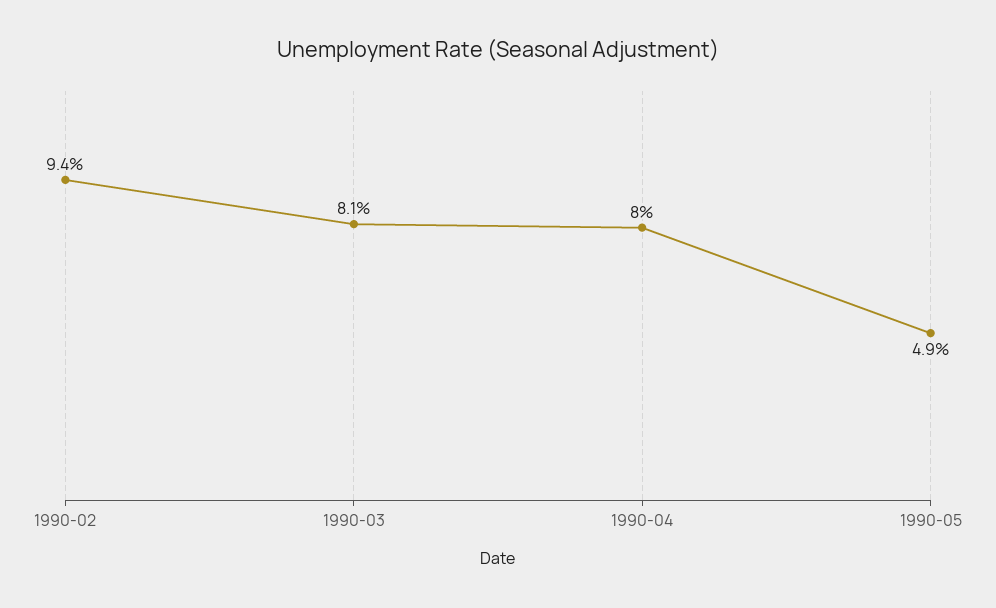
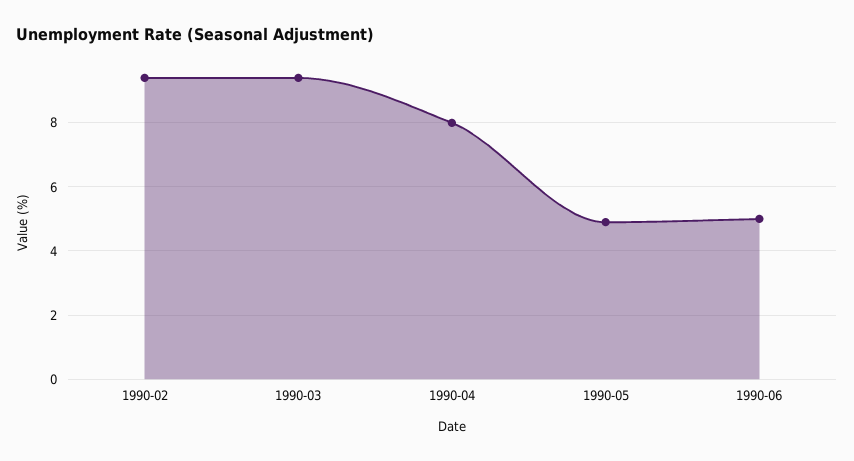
1990-03: 8.1 -> 9.5
1990-06: none -> 5

